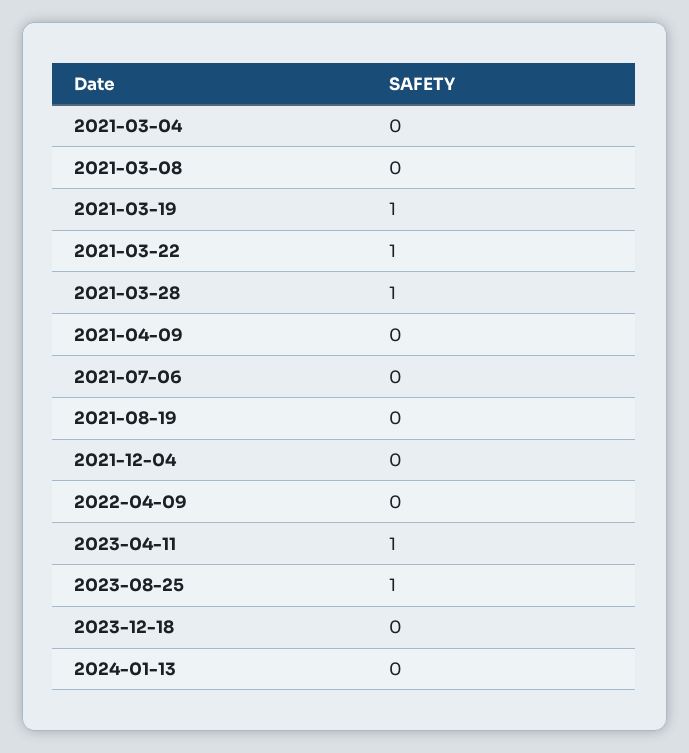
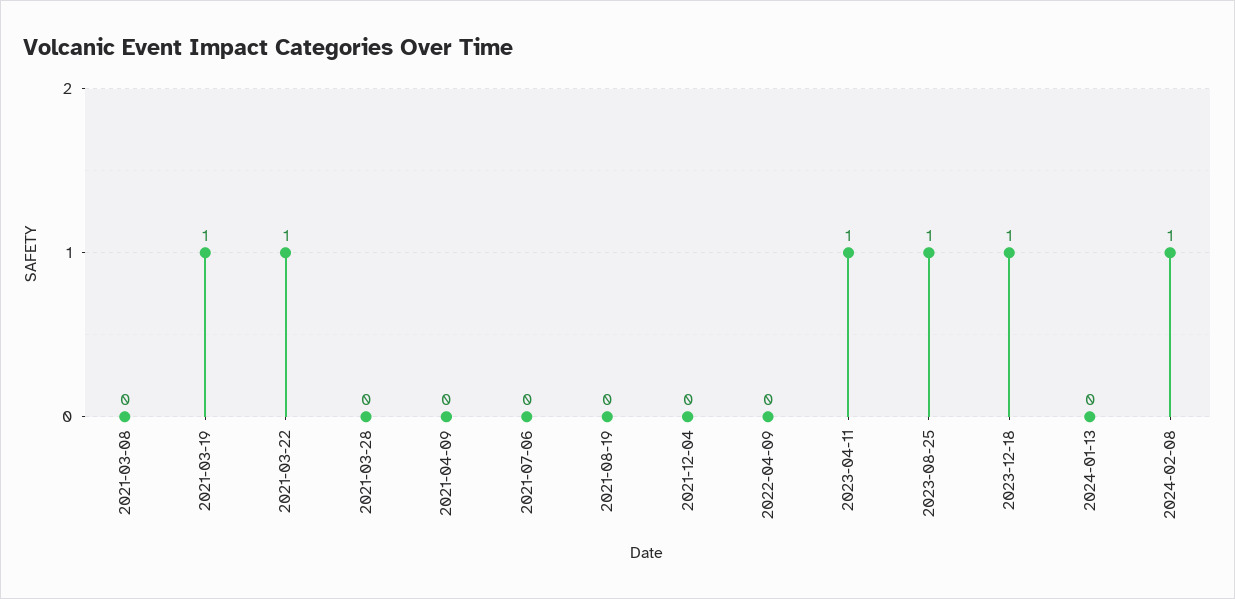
2021-03-04: 0 -> none
2021-03-28: 1 -> 0
2023-12-18: 0 -> 1
2024-02-08: none -> 1

